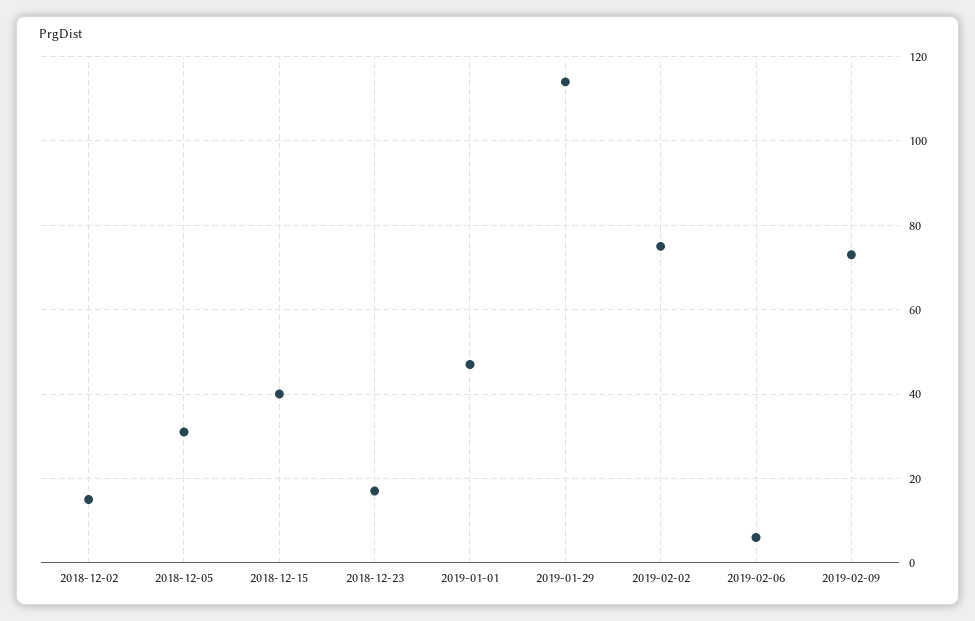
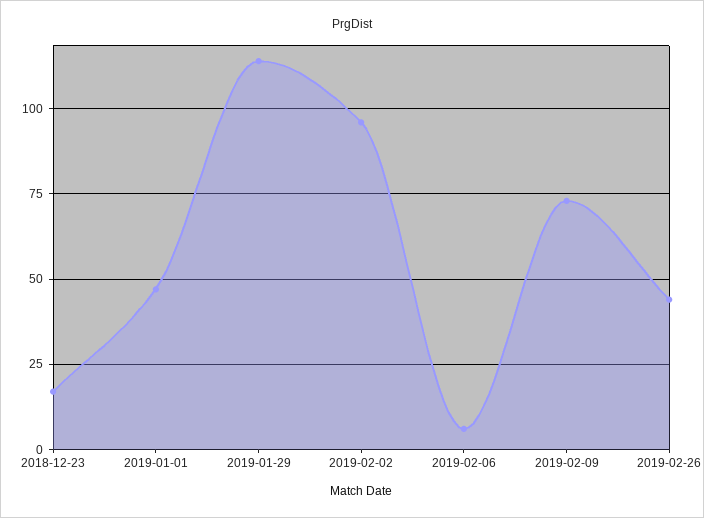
2018-12-02: 15 -> none
2018-12-05: 30 -> none
2018-12-15: 40 -> none
2019-02-02: 75 -> 95
2019-02-26: none -> 45

